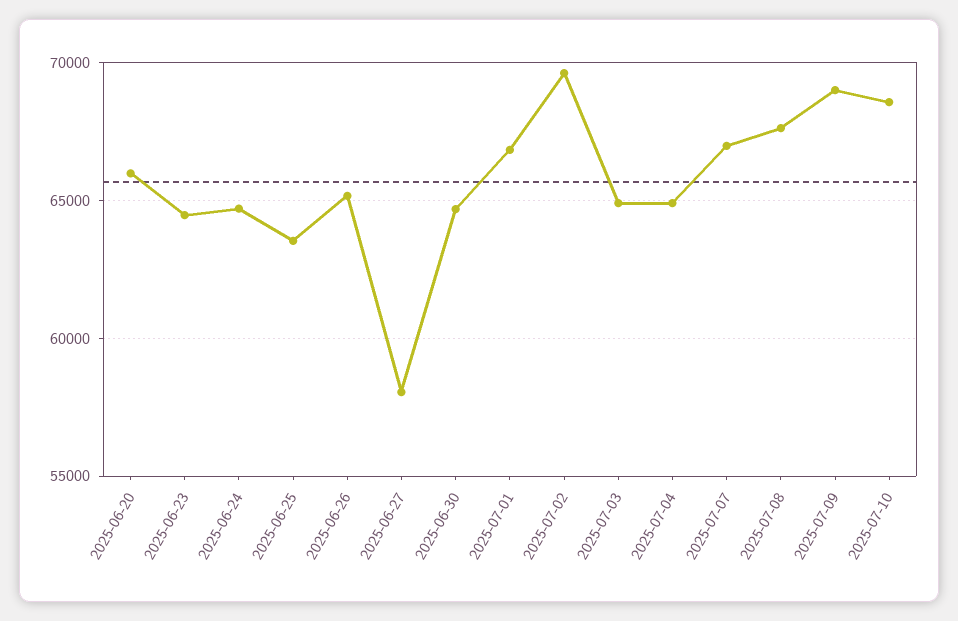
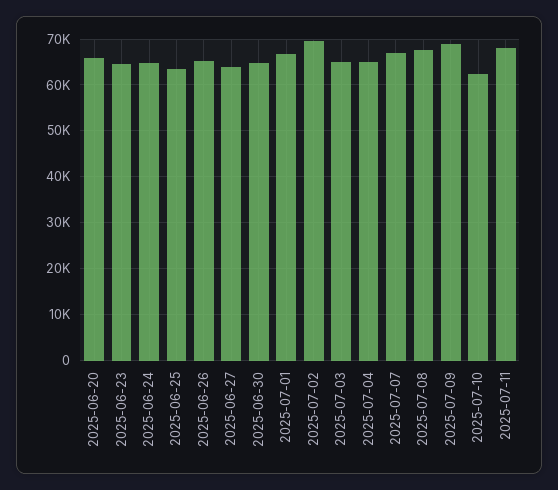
2025-06-27: 58000 -> 64000
2025-07-10: 68500 -> 62000
2025-07-11: none -> 68000

